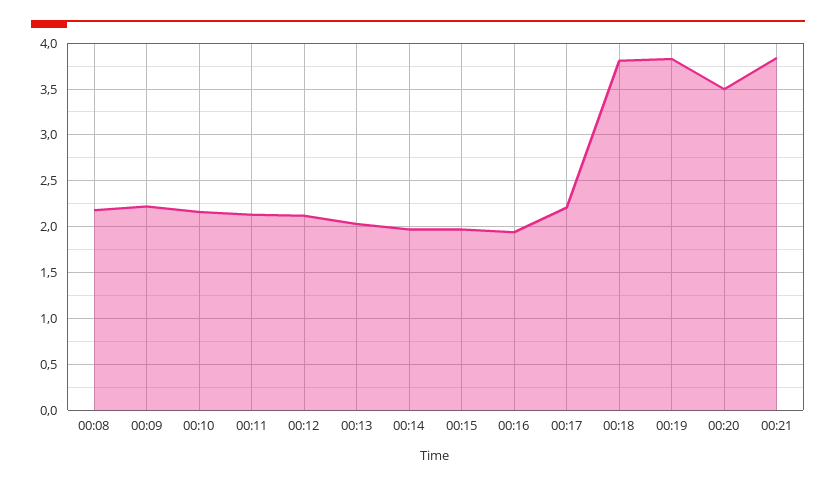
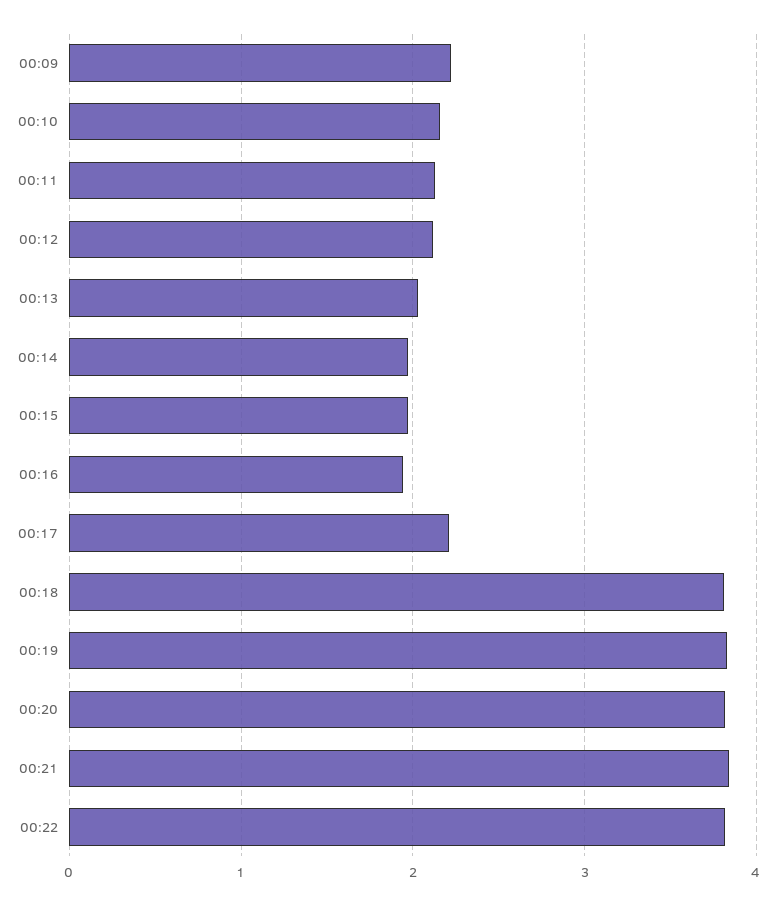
00:08: 2.2 -> none
00:20: 3.5 -> 3.8
00:22: none -> 3.8

